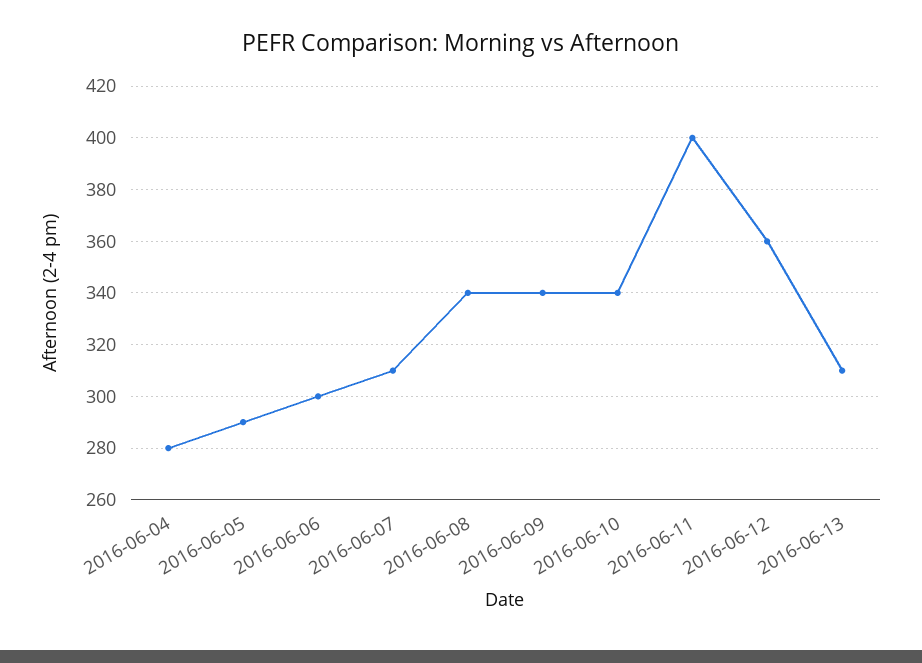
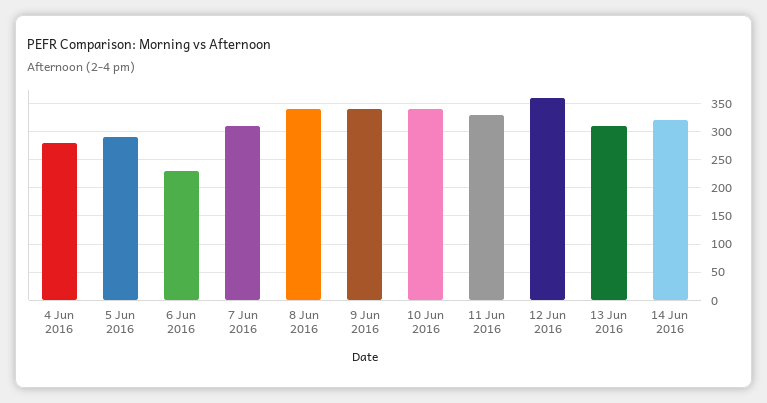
2016-06-06: 300 -> 225
2016-06-11: 400 -> 325
14 Jun 2016: none -> 325

